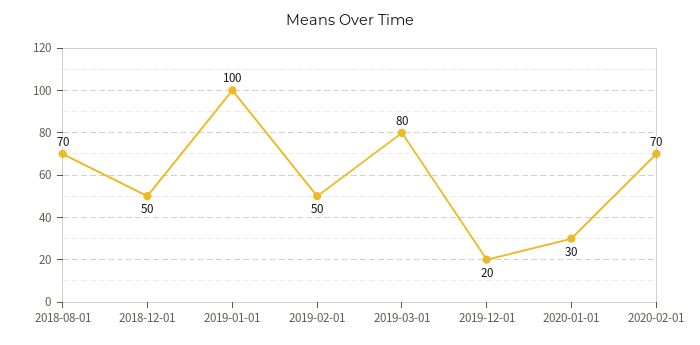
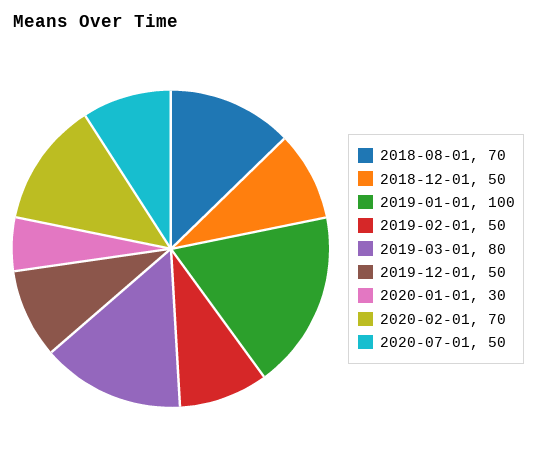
2019-12-01: 20 -> 50
2020-07-01: none -> 50

